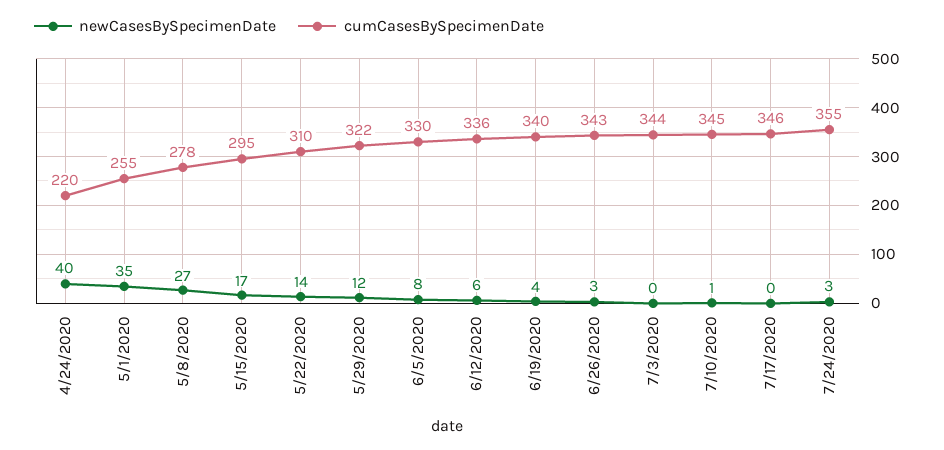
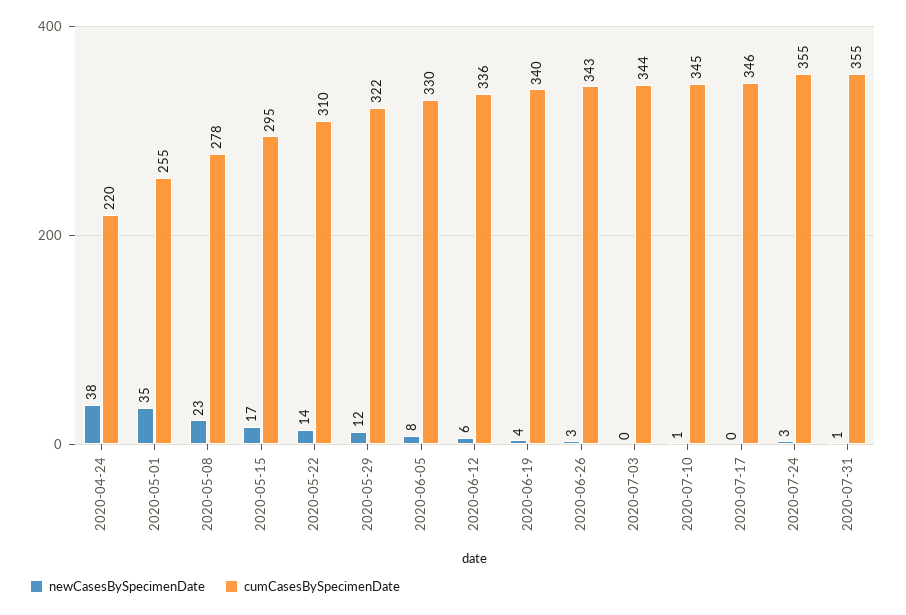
newCasesBySpecimenDate, 4/24/2020: 40 -> 38
newCasesBySpecimenDate, 5/8/2020: 27 -> 23
newCasesBySpecimenDate, 2020-07-31: none -> 1
cumCasesBySpecimenDate, 2020-07-31: none -> 355

